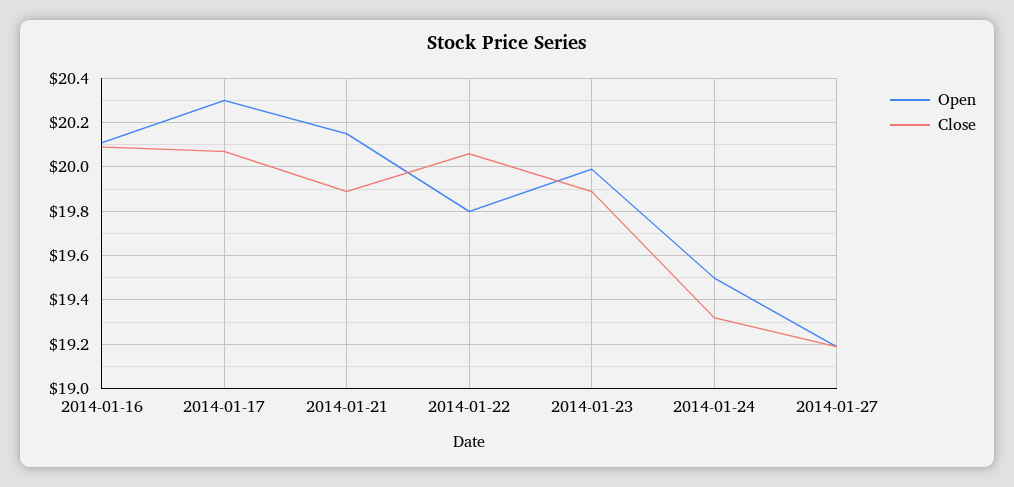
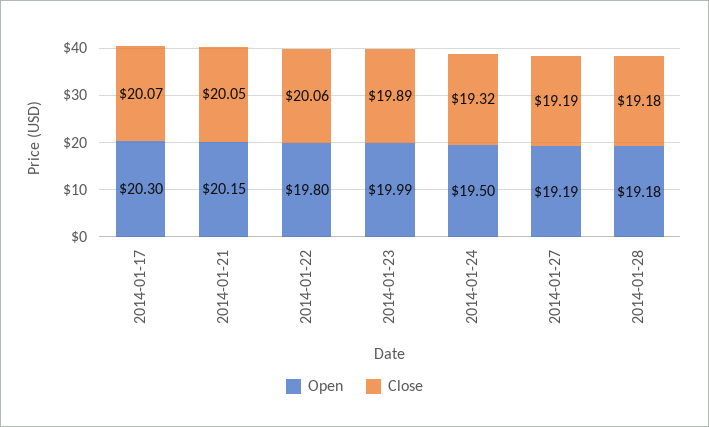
Open, 2014-01-16: 20.1 -> none
Close, 2014-01-16: 20.1 -> none
Close, 2014-01-21: 19.9 -> 20.05
Open, 2014-01-28: none -> 19.18
Close, 2014-01-28: none -> 19.18

